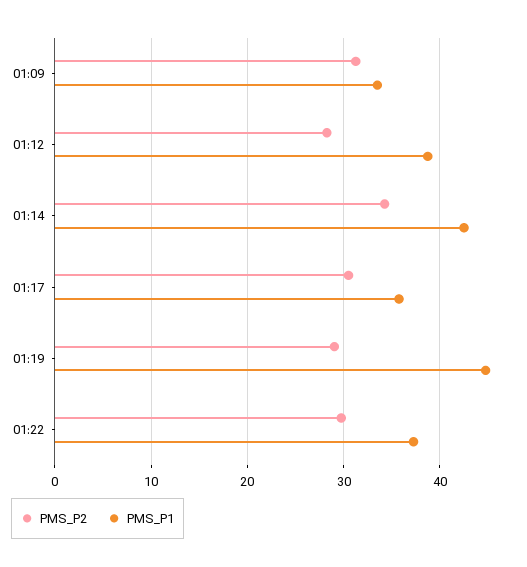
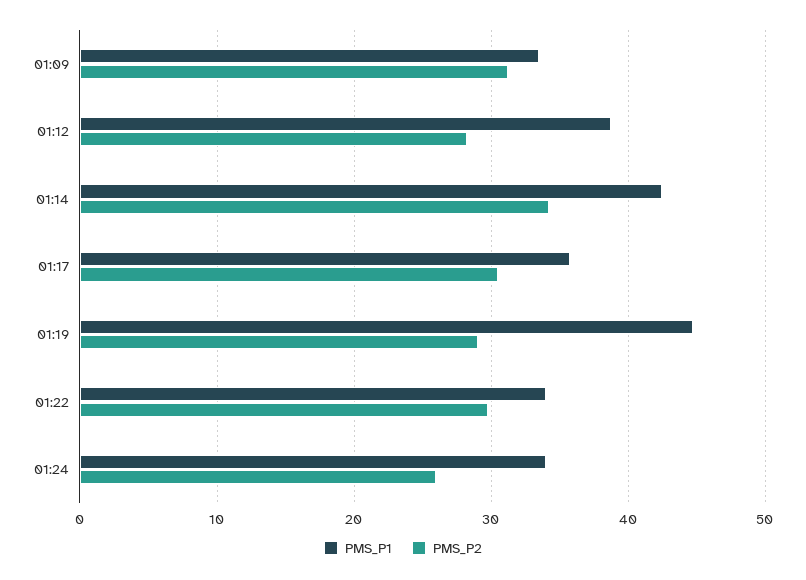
PMS_P1, 01:22: 37 -> 34
PMS_P1, 01:24: none -> 34
PMS_P2, 01:24: none -> 26

